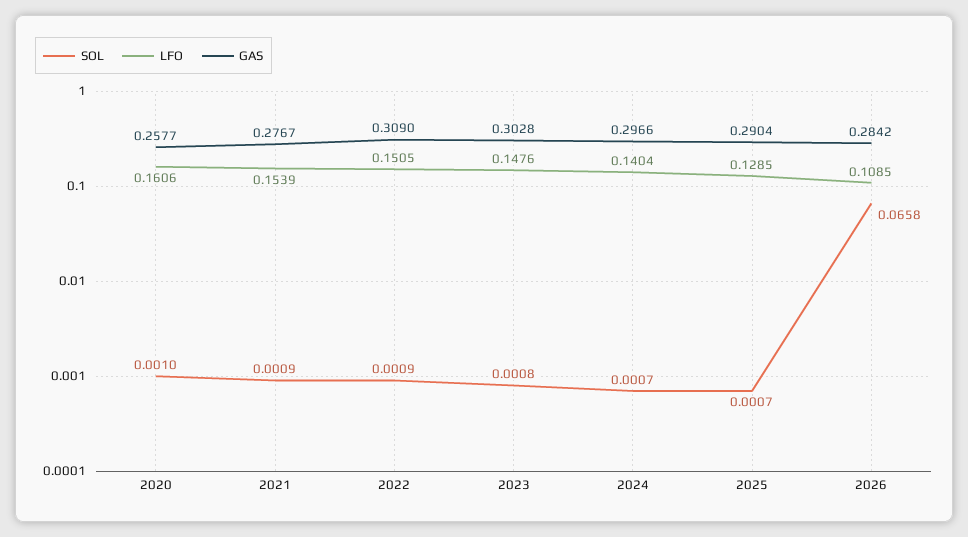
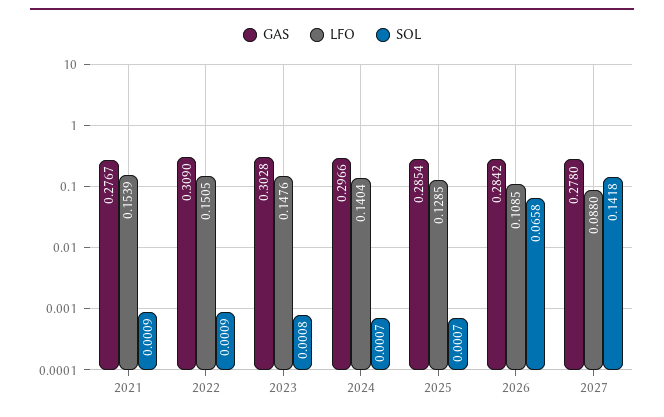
SOL, 2020: 0.001 -> none
LFO, 2020: 0.1606 -> none
GAS, 2020: 0.2577 -> none
GAS, 2025: 0.2904 -> 0.2854
GAS, 2027: none -> 0.278
LFO, 2027: none -> 0.088
SOL, 2027: none -> 0.1418

